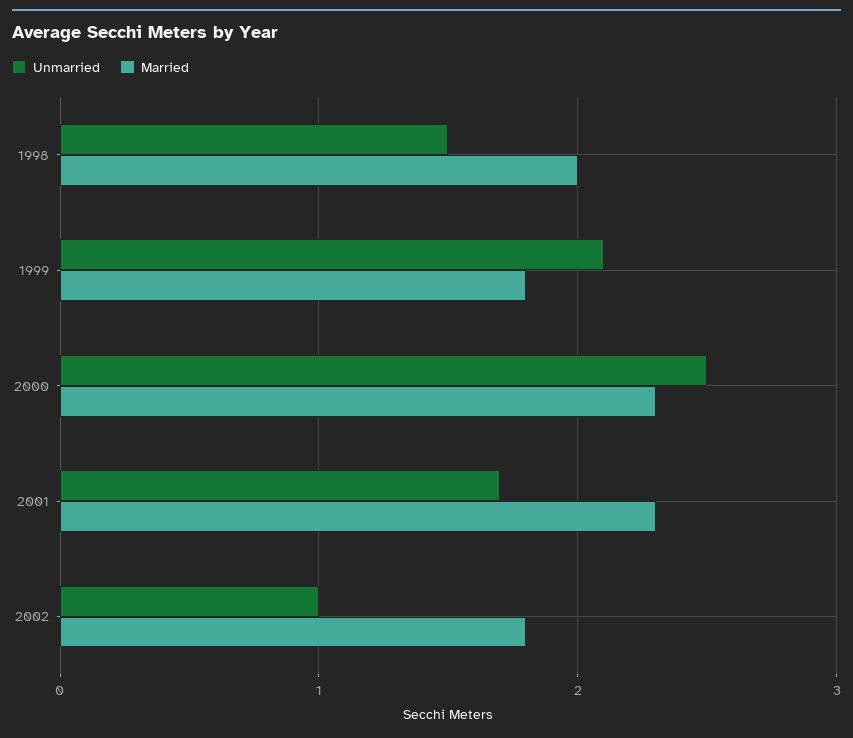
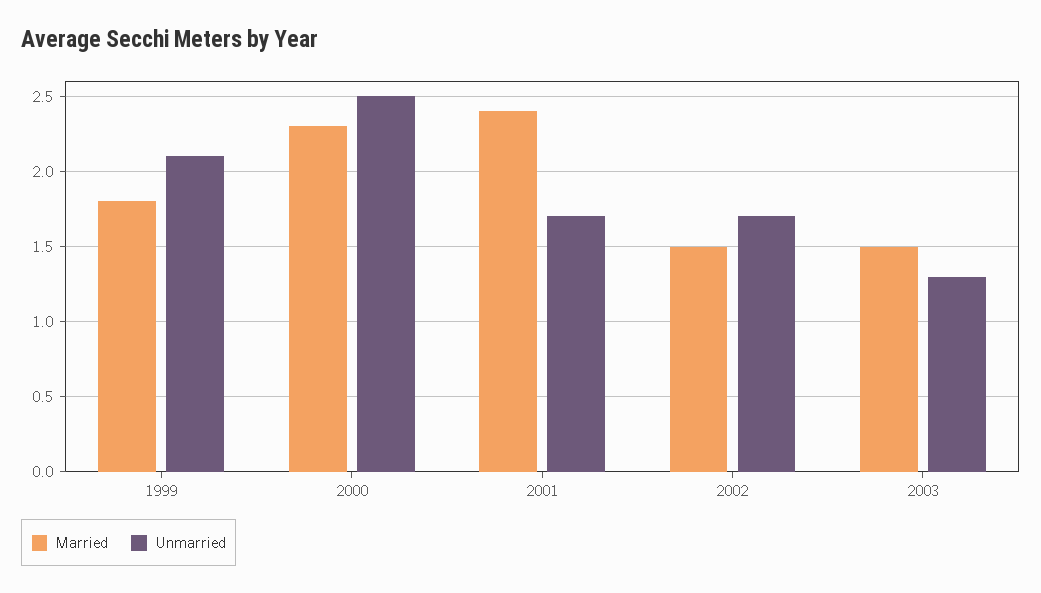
Unmarried, 1998: 1.5 -> none
Married, 1998: 2 -> none
Married, 2001: 2.3 -> 2.4
Unmarried, 2002: 1 -> 1.7
Married, 2002: 1.8 -> 1.5
Married, 2003: none -> 1.5
Unmarried, 2003: none -> 1.3

